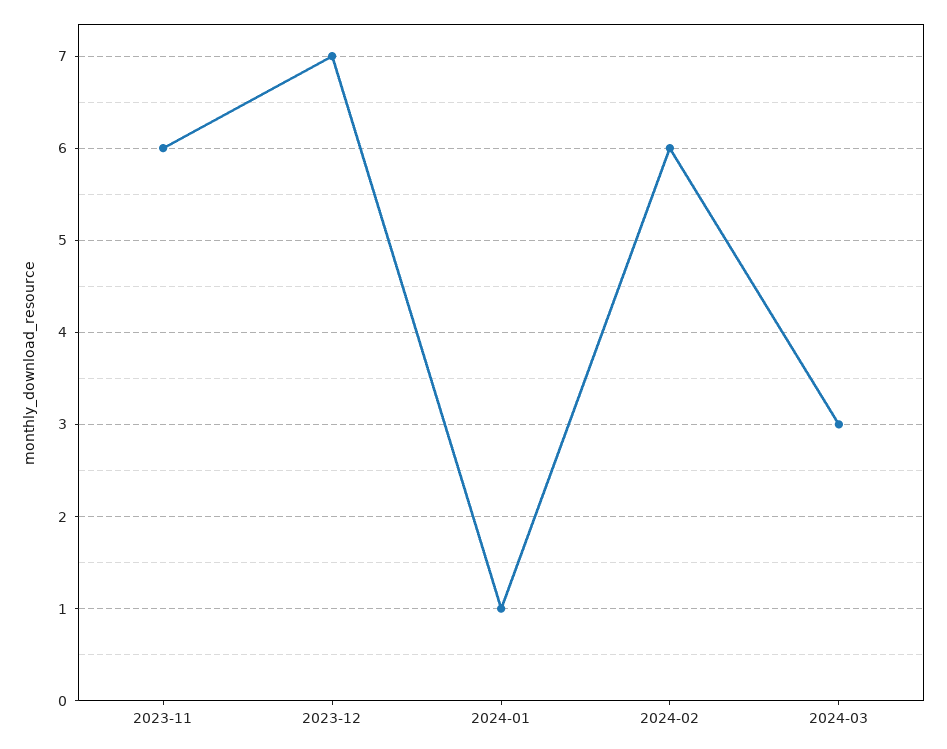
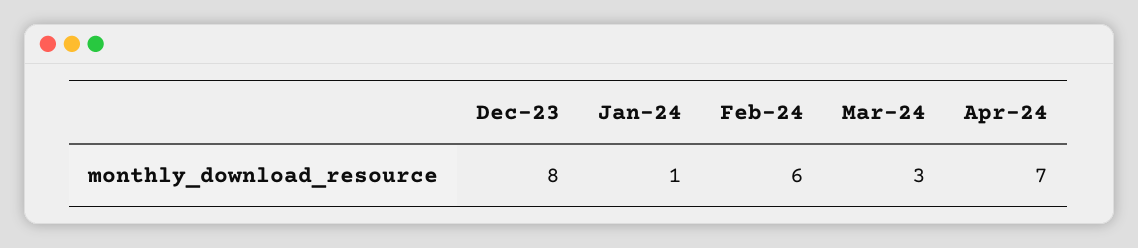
2023-11: 6 -> none
2023-12: 7 -> 8
Apr-24: none -> 7

